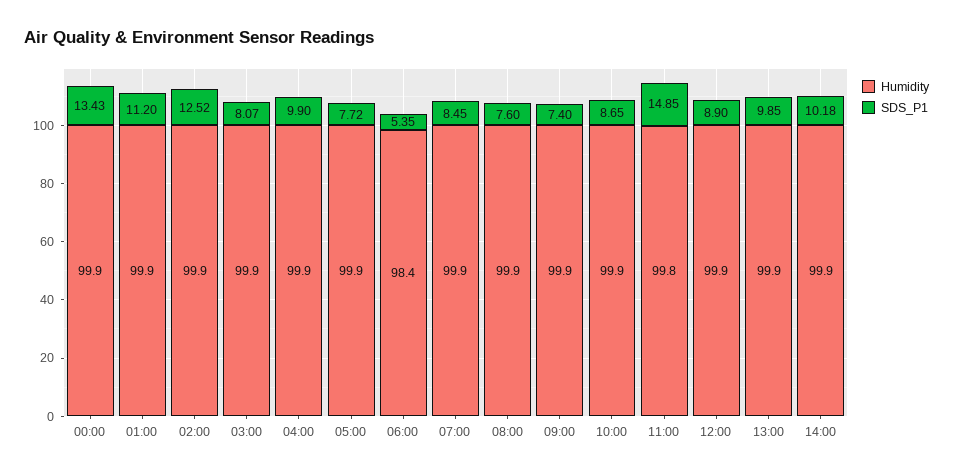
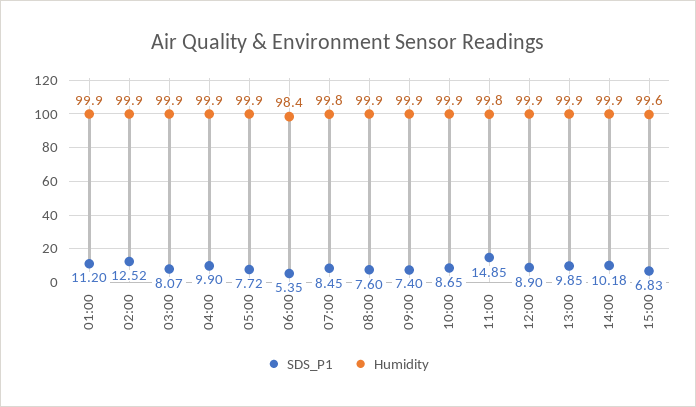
Humidity, 00:00: 99.9 -> none
SDS_P1, 00:00: 13.43 -> none
Humidity, 07:00: 99.9 -> 99.8
SDS_P1, 15:00: none -> 6.83
Humidity, 15:00: none -> 99.6

